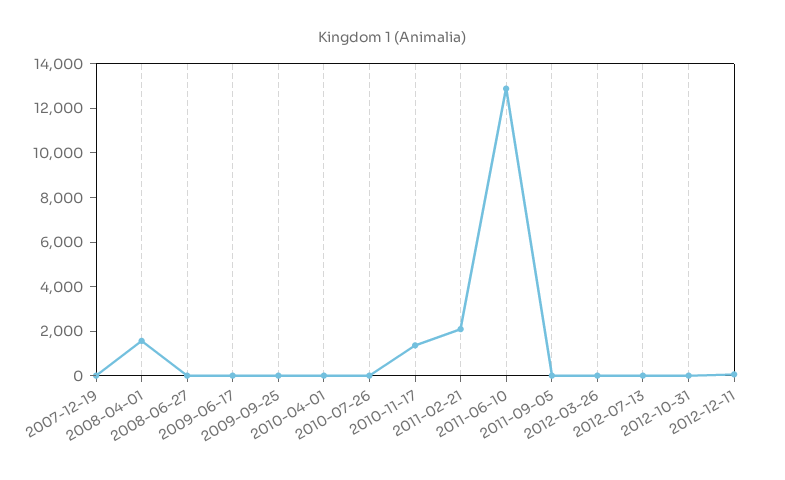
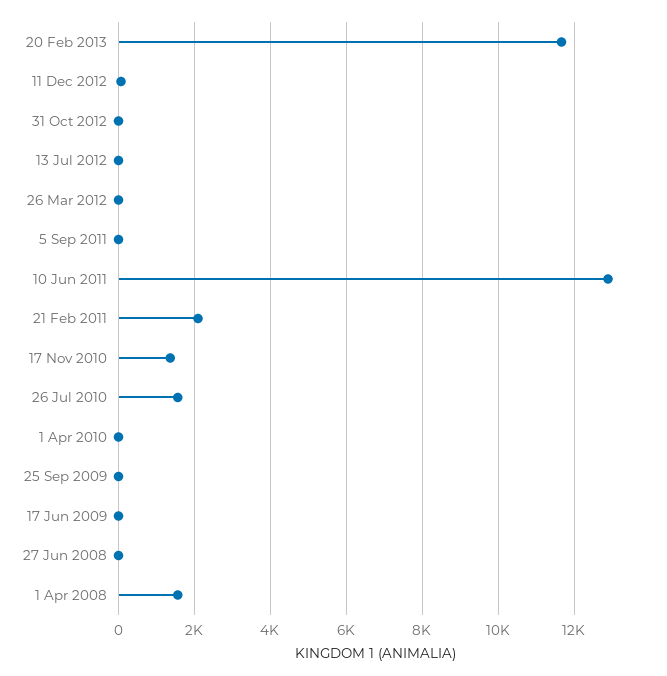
2007-12-19: 0 -> none
2010-07-26: 0 -> 1600
20 Feb 2013: none -> 11600

